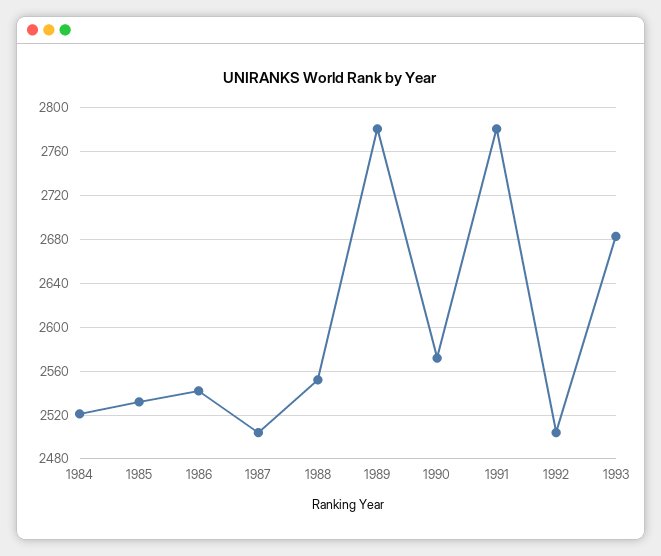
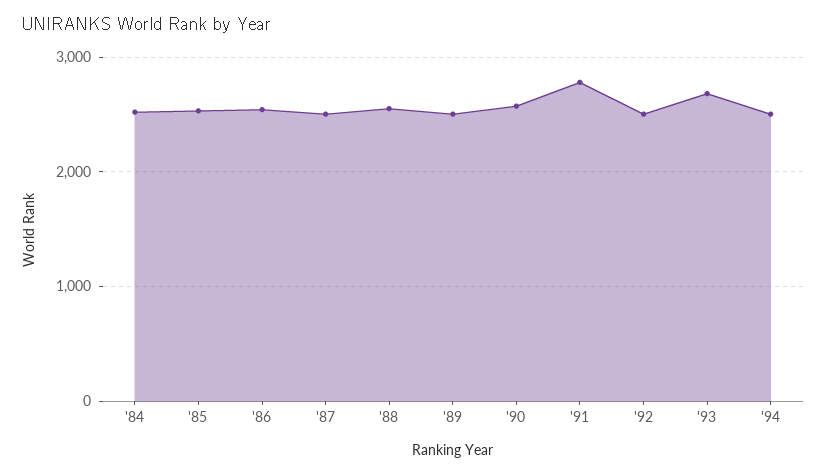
1989: 2780 -> 2500
'94: none -> 2500

